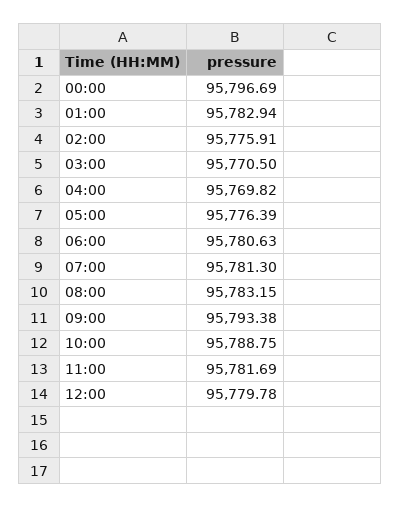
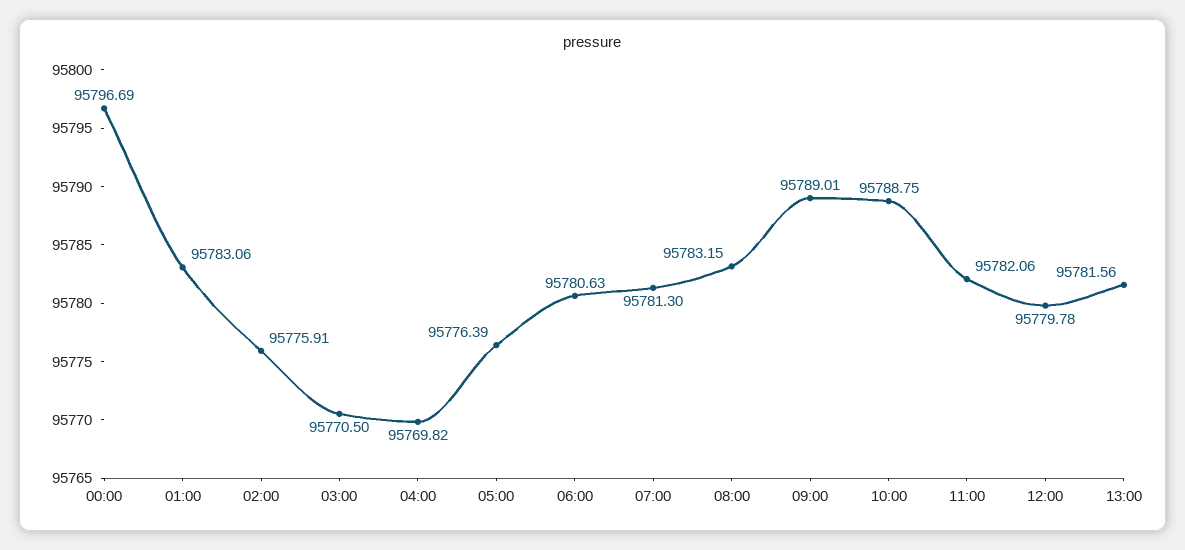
01:00: 95782.94 -> 95783.06
09:00: 95793.38 -> 95789.01
11:00: 95781.69 -> 95782.06
13:00: none -> 95781.56

